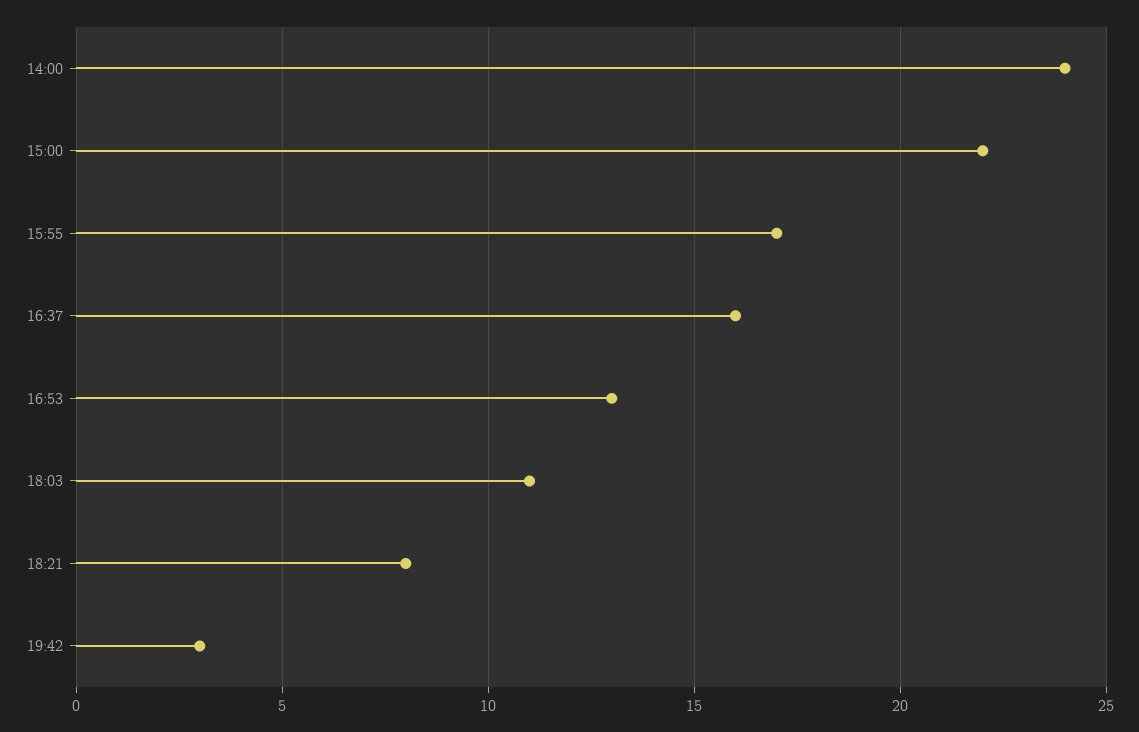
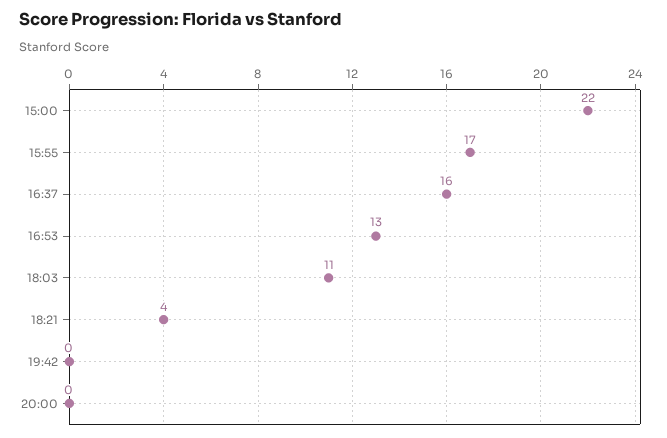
14:00: 24 -> none
18:21: 8 -> 4
19:42: 3 -> 0
20:00: none -> 0

